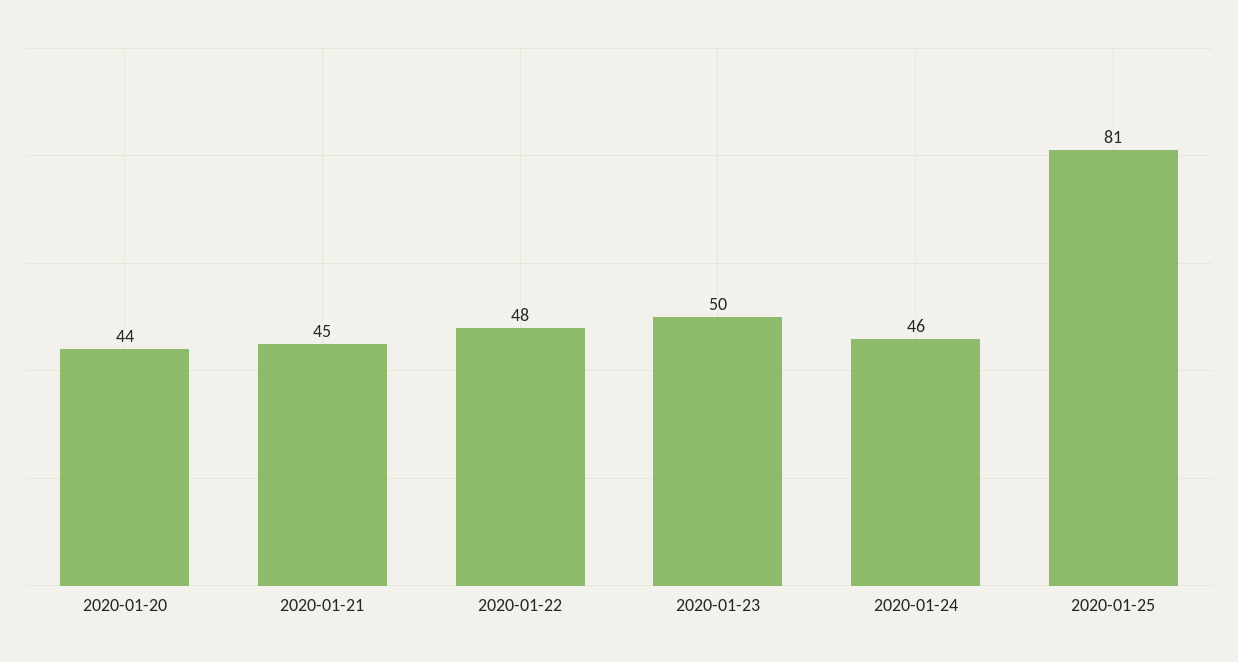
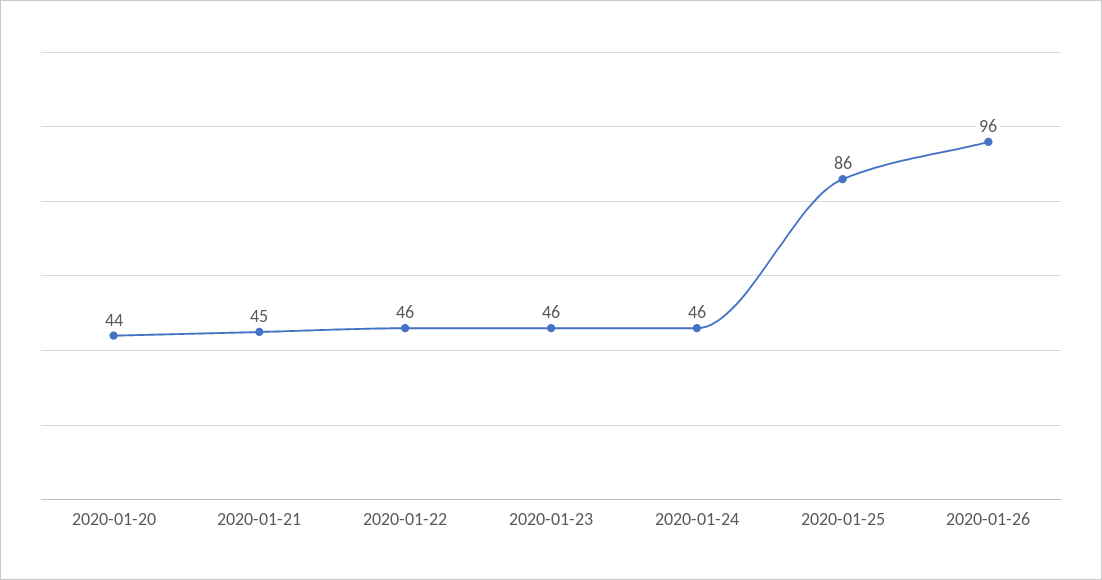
2020-01-22: 48 -> 46
2020-01-23: 50 -> 46
2020-01-25: 81 -> 86
2020-01-26: none -> 96

